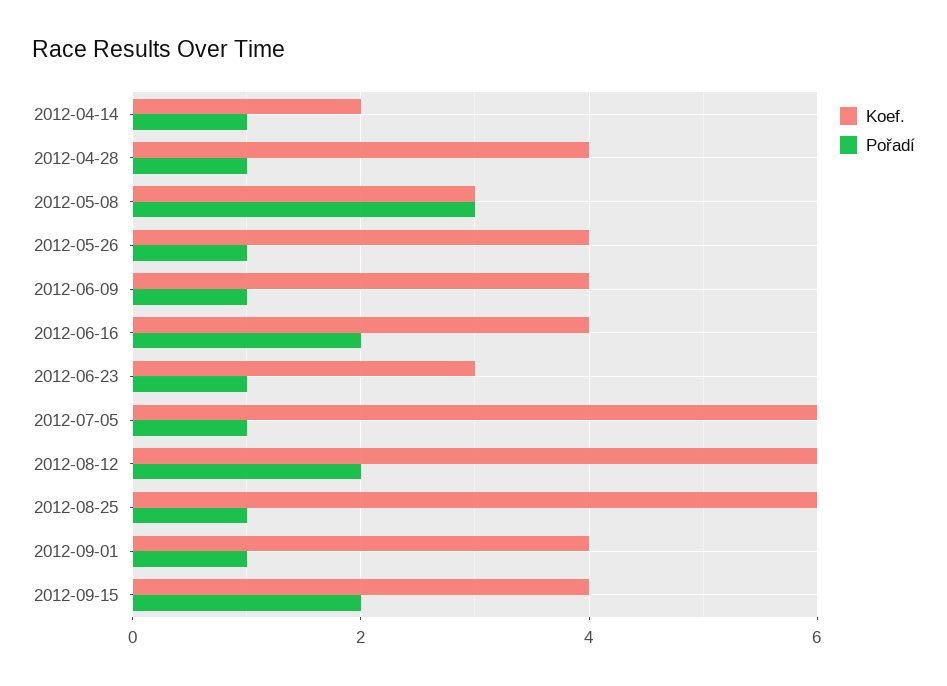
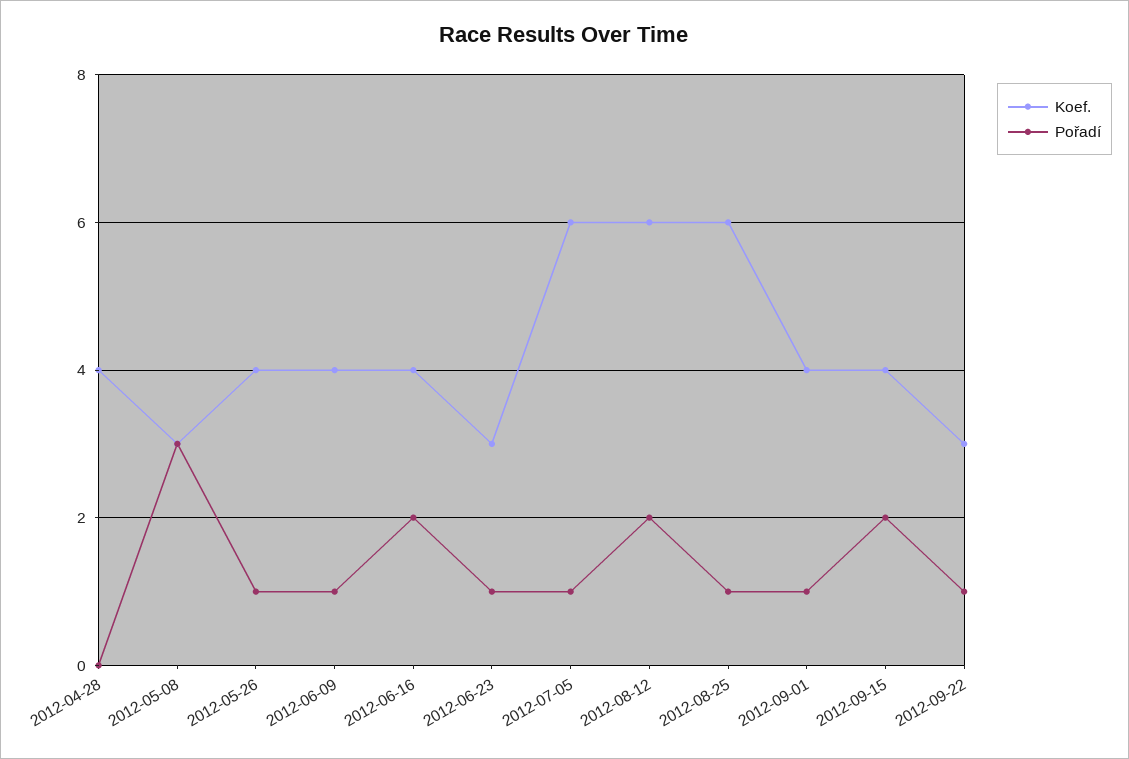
Koef., 2012-04-14: 2 -> none
Pořadí, 2012-04-14: 1 -> none
Pořadí, 2012-04-28: 1 -> 0
Koef., 2012-09-22: none -> 3
Pořadí, 2012-09-22: none -> 1

